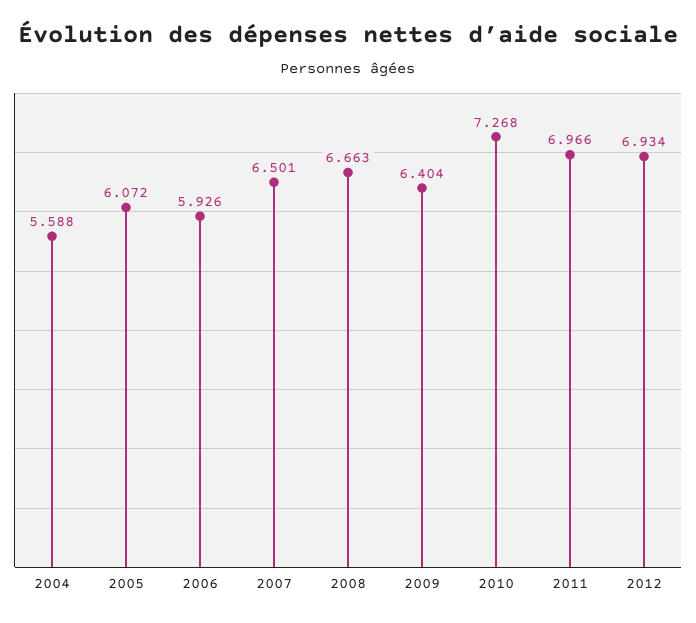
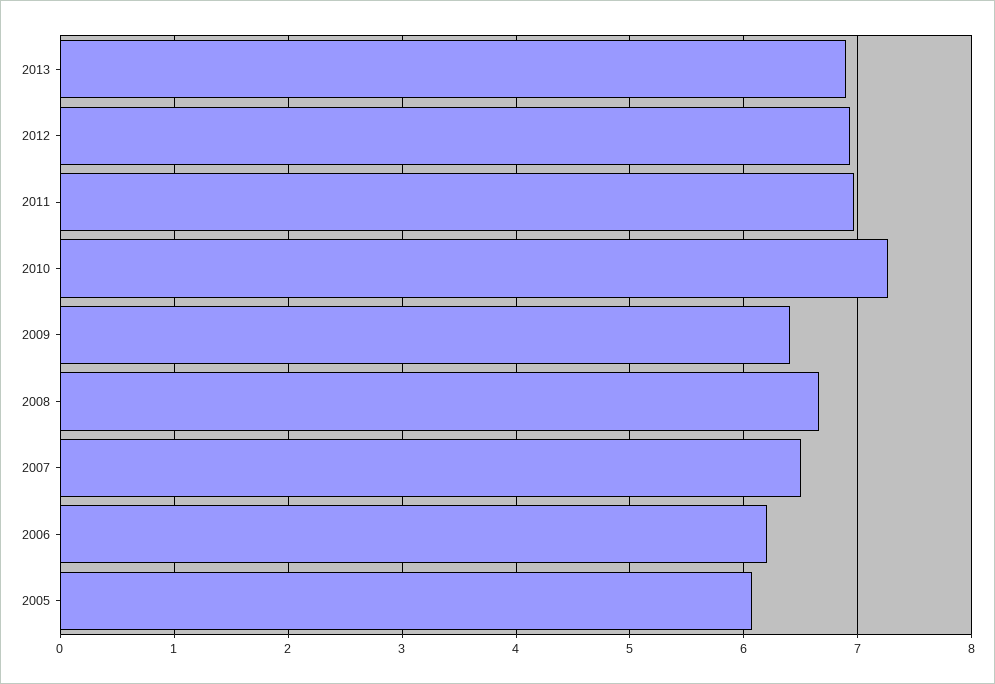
2004: 5.588 -> none
2006: 5.926 -> 6.2
2013: none -> 6.9

